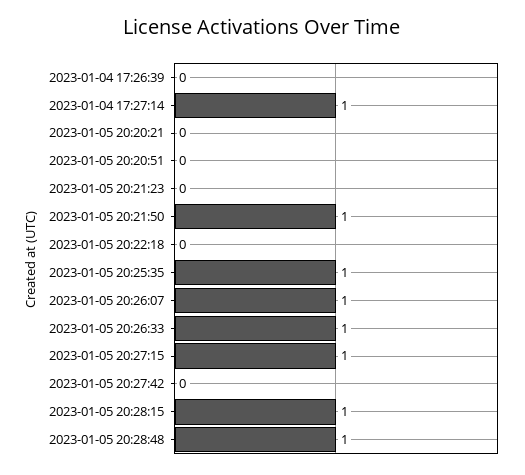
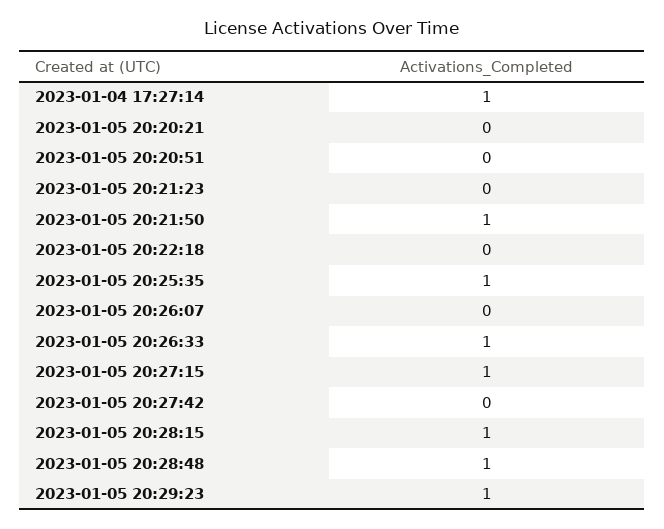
2023-01-04 17:26:39: 0 -> none
2023-01-05 20:26:07: 1 -> 0
2023-01-05 20:29:23: none -> 1

